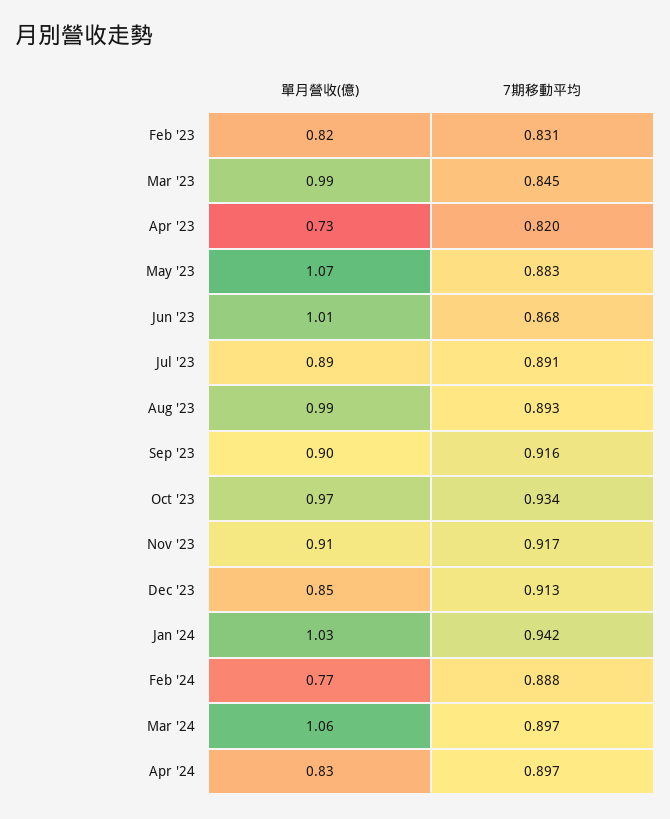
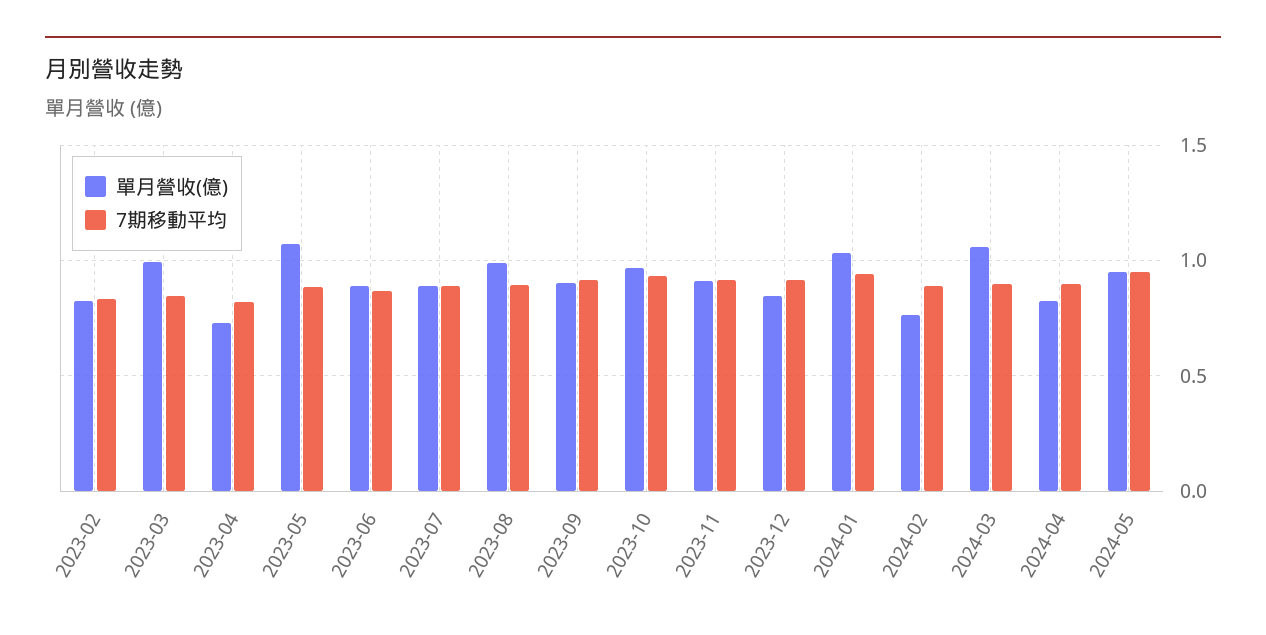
單月營收(億), Jun '23: 1.01 -> 0.9
單月營收(億), 2024-05: none -> 0.95
7期移動平均, 2024-05: none -> 0.95

